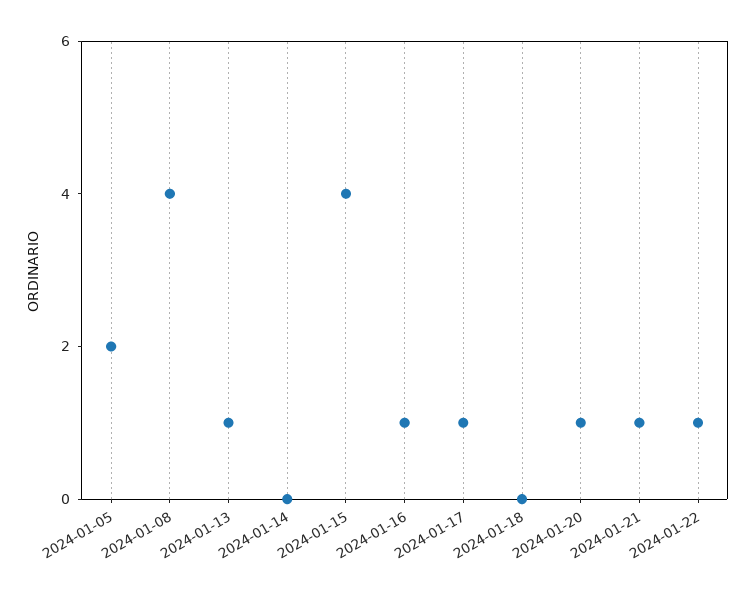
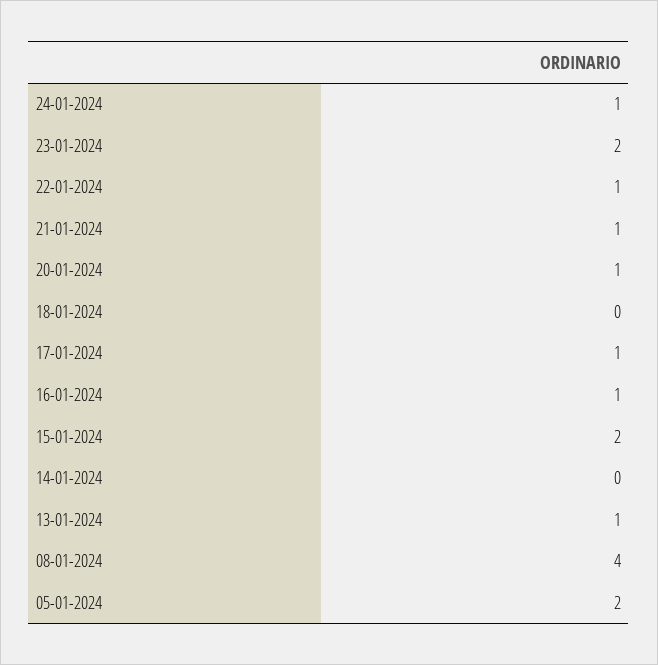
2024-01-15: 4 -> 2
24-01-2024: none -> 1
23-01-2024: none -> 2

